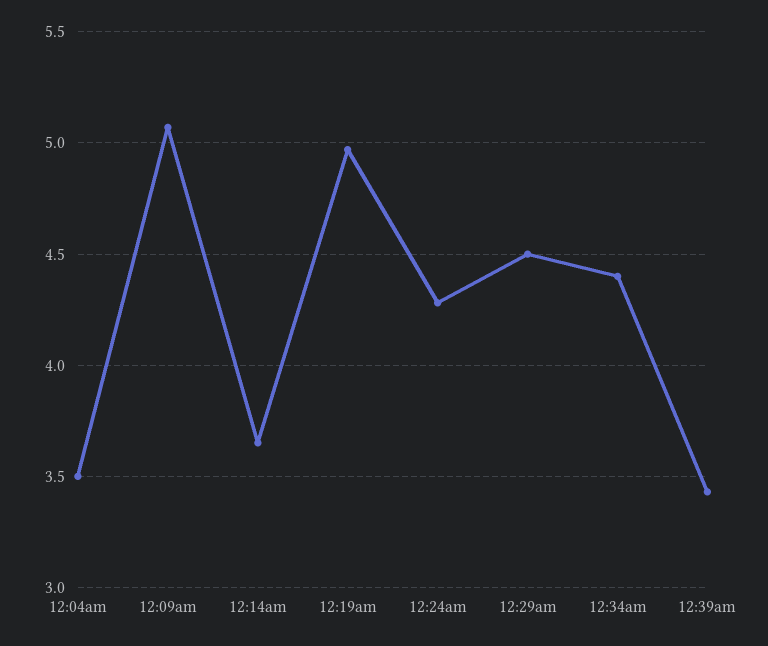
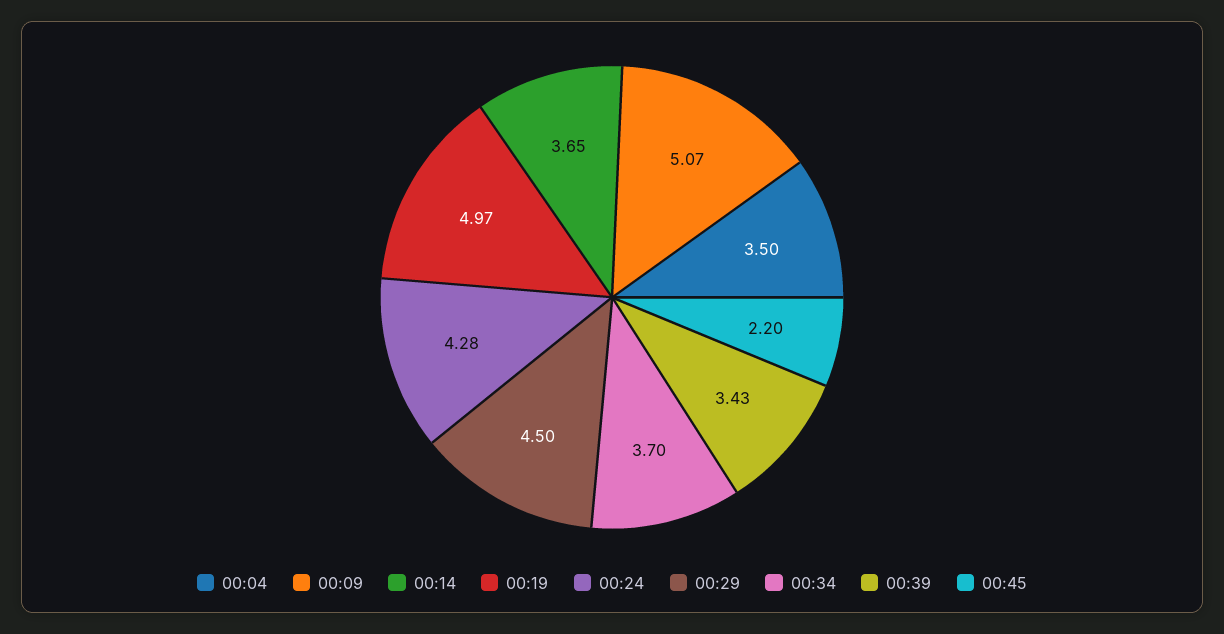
12:34am: 4.4 -> 3.7
00:45: none -> 2.2

